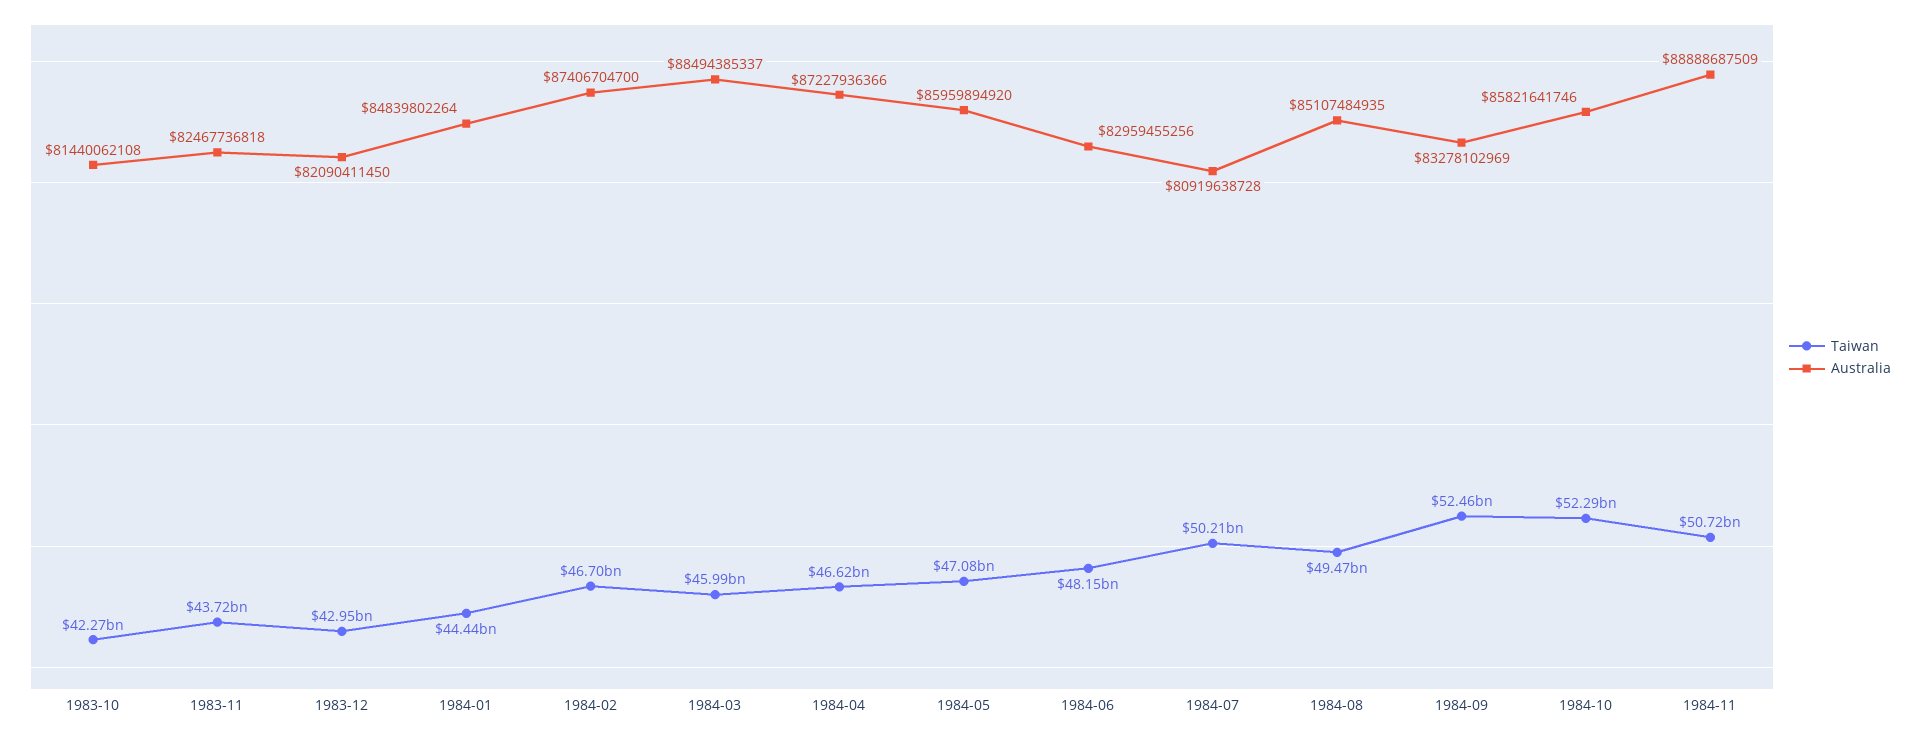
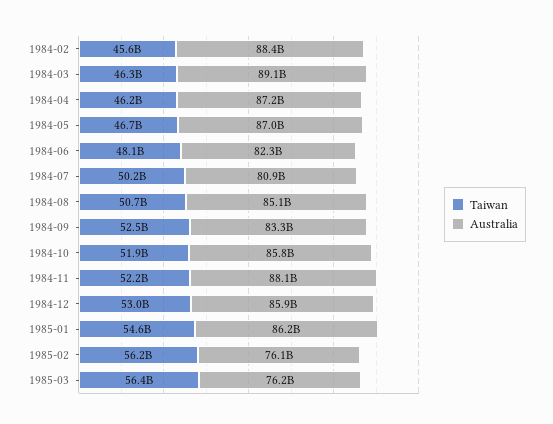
Taiwan, 1983-10: 42270000000 -> none
Australia, 1983-10: 81440062108 -> none
Taiwan, 1983-11: 43720000000 -> none
Australia, 1983-11: 82467736818 -> none
Taiwan, 1983-12: 42950000000 -> none
Australia, 1983-12: 82090411450 -> none
Taiwan, 1984-01: 44440000000 -> none
Australia, 1984-01: 84839802264 -> none
Taiwan, 1984-02: 46700000000 -> 45600000000
Australia, 1984-02: 87406704700 -> 88400000000
Taiwan, 1984-03: 45990000000 -> 46300000000
Australia, 1984-03: 88494385337 -> 89100000000
Taiwan, 1984-04: 46620000000 -> 46200000000
Taiwan, 1984-05: 47080000000 -> 46700000000
Australia, 1984-05: 85959894920 -> 87000000000
Australia, 1984-06: 82959455256 -> 82300000000
Taiwan, 1984-08: 49470000000 -> 50700000000
Taiwan, 1984-10: 52290000000 -> 51900000000
Taiwan, 1984-11: 50720000000 -> 52200000000
Australia, 1984-11: 88888687509 -> 88100000000
Taiwan, 1984-12: none -> 53000000000
Australia, 1984-12: none -> 85900000000
Taiwan, 1985-01: none -> 54600000000
Australia, 1985-01: none -> 86200000000
Taiwan, 1985-02: none -> 56200000000
Australia, 1985-02: none -> 76100000000
Taiwan, 1985-03: none -> 56400000000
Australia, 1985-03: none -> 76200000000

